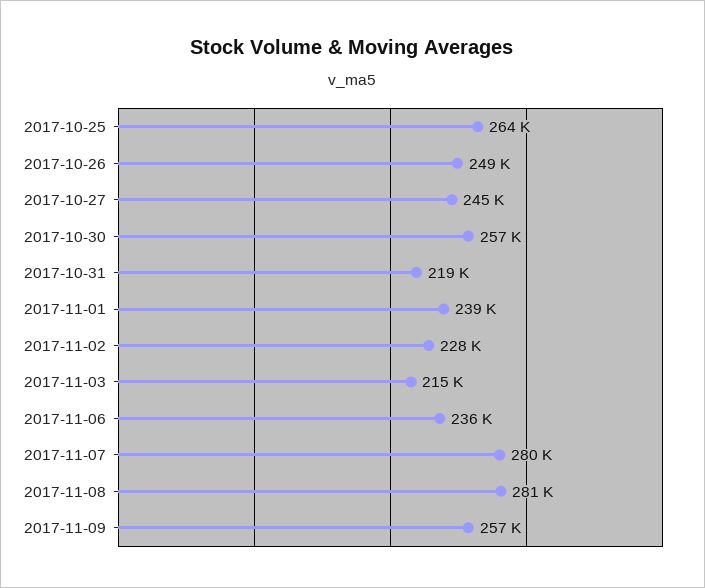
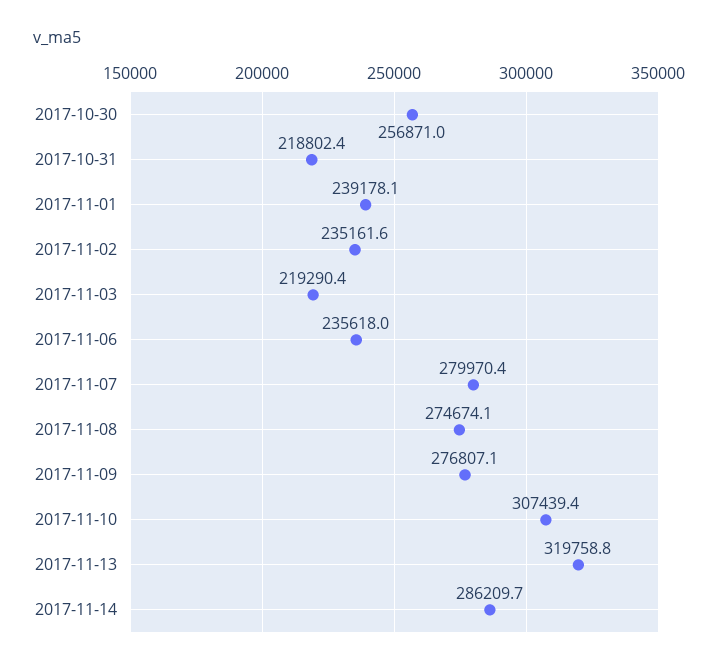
2017-10-25: 264000 -> none
2017-10-26: 249000 -> none
2017-10-27: 245000 -> none
2017-11-02: 228000 -> 235161.6
2017-11-03: 215000 -> 219290.4
2017-11-08: 281000 -> 274674.1
2017-11-09: 257000 -> 276807.1
2017-11-10: none -> 307439.4
2017-11-13: none -> 319758.8
2017-11-14: none -> 286209.7

